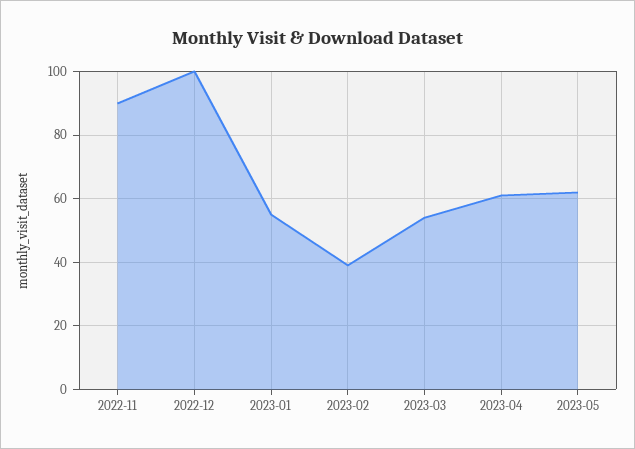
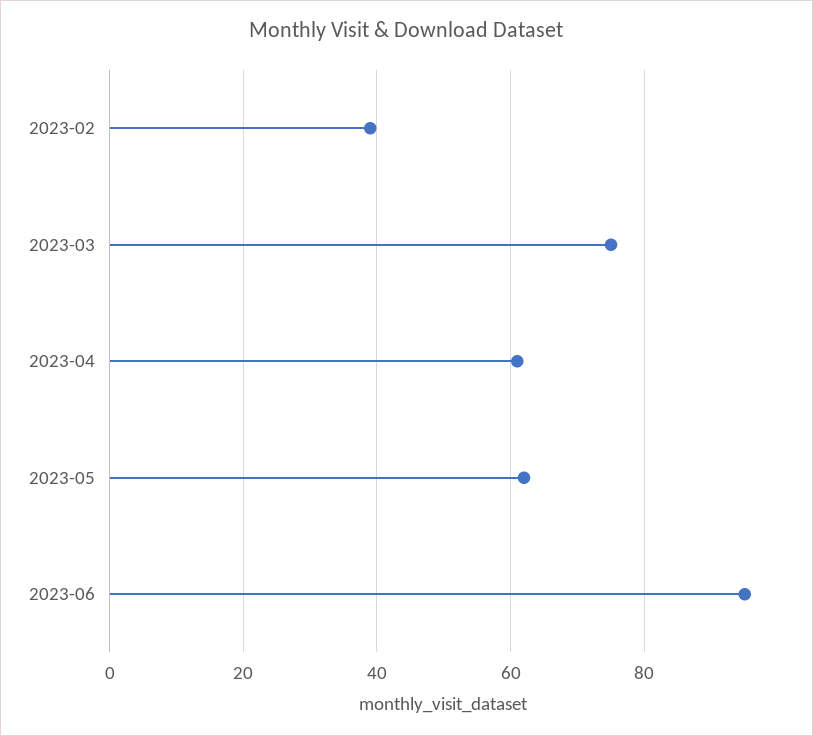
2022-11: 90 -> none
2022-12: 100 -> none
2023-01: 55 -> none
2023-03: 55 -> 75
2023-06: none -> 95

